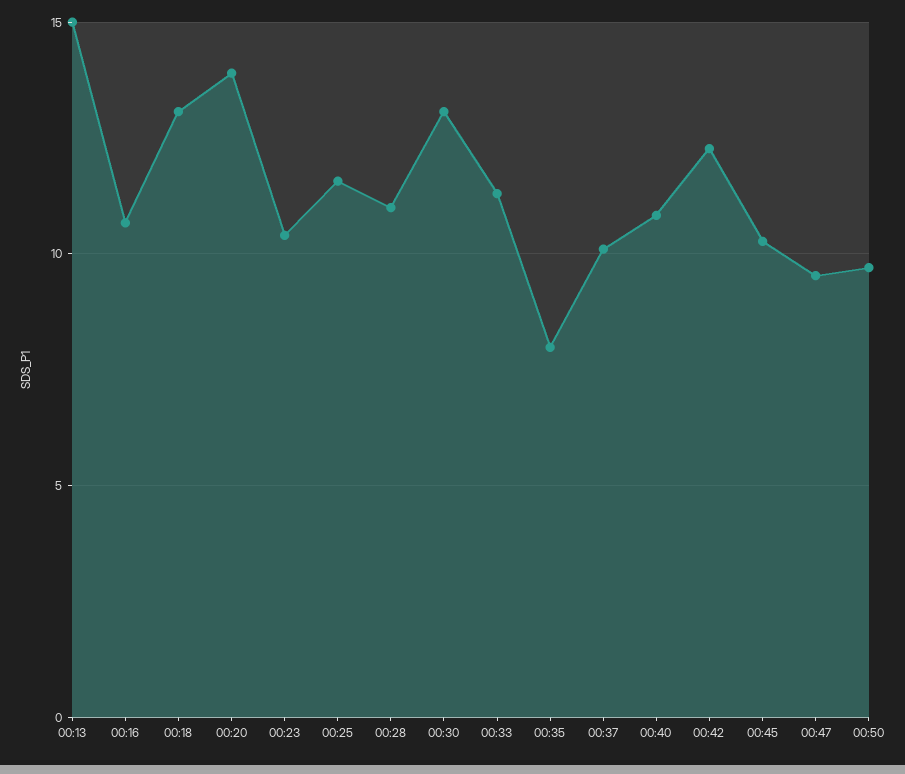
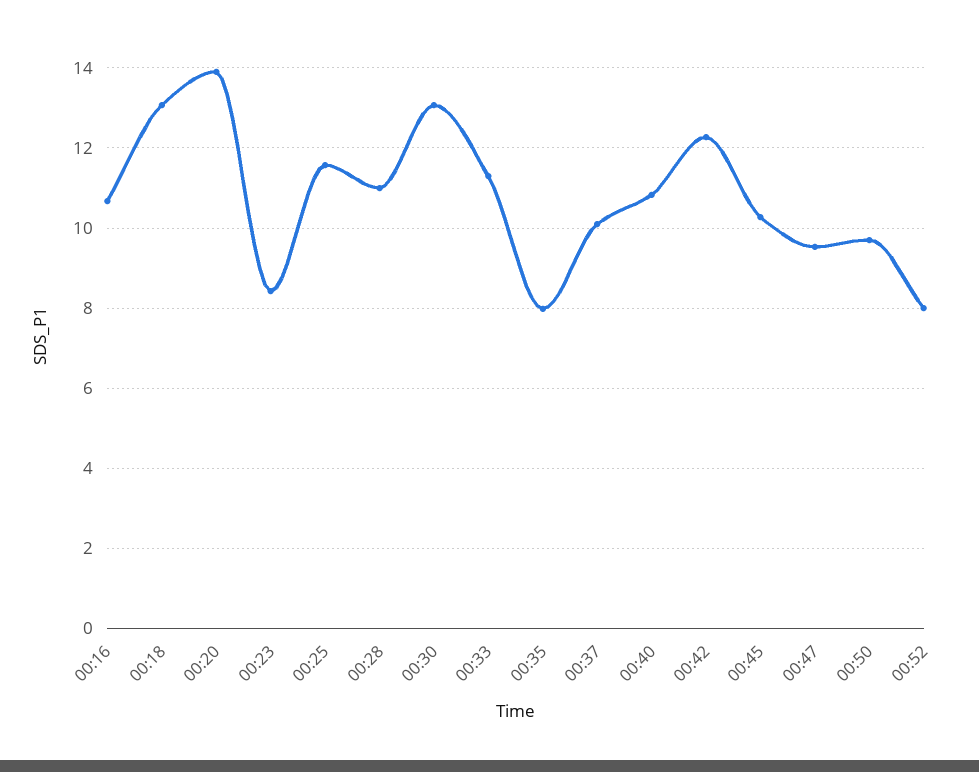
00:13: 15 -> none
00:23: 10.5 -> 8.4
00:52: none -> 8

